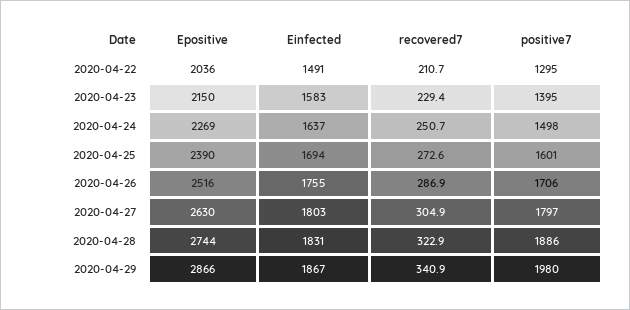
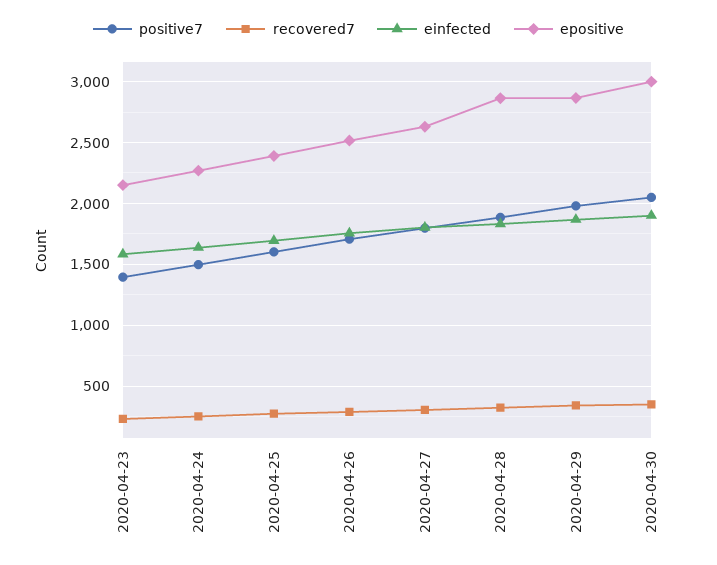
Epositive, 2020-04-22: 2036 -> none
Einfected, 2020-04-22: 1491 -> none
recovered7, 2020-04-22: 210.7 -> none
positive7, 2020-04-22: 1295 -> none
Epositive, 2020-04-28: 2744 -> 2850
positive7, 2020-04-30: none -> 2050
recovered7, 2020-04-30: none -> 350
Einfected, 2020-04-30: none -> 1900
Epositive, 2020-04-30: none -> 3000

